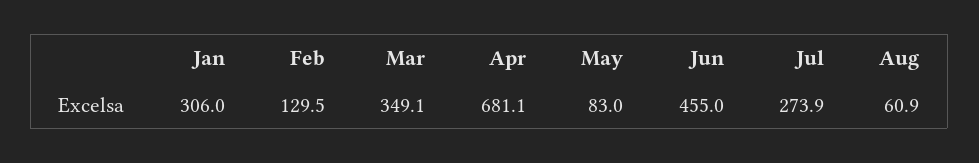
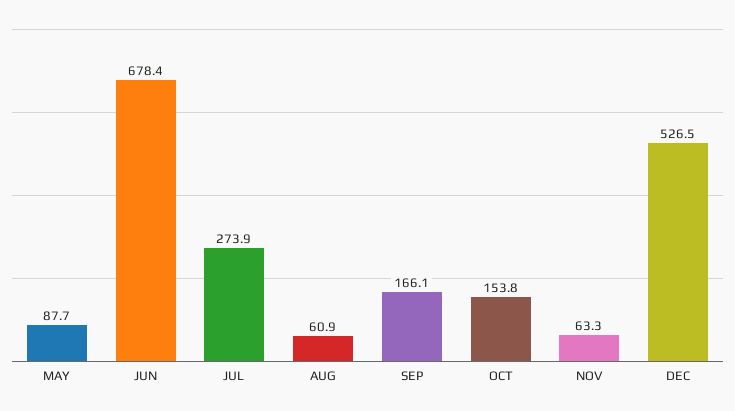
Jan: 306 -> none
Feb: 129.5 -> none
Mar: 349.1 -> none
Apr: 681.1 -> none
May: 83 -> 87.7
Jun: 455 -> 678.4
SEP: none -> 166.1
OCT: none -> 153.8
NOV: none -> 63.3
DEC: none -> 526.5

